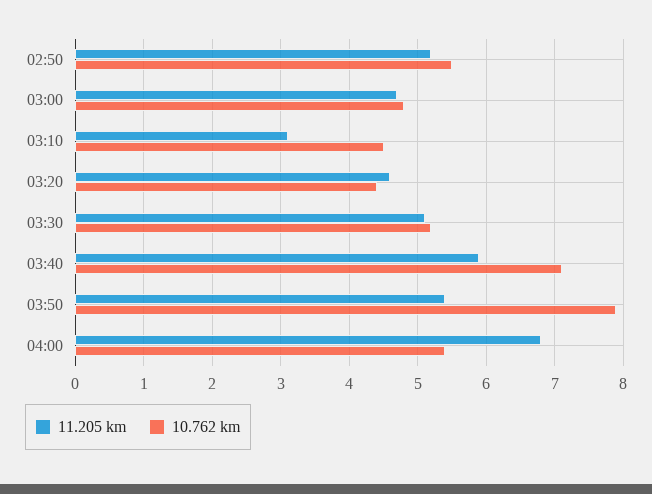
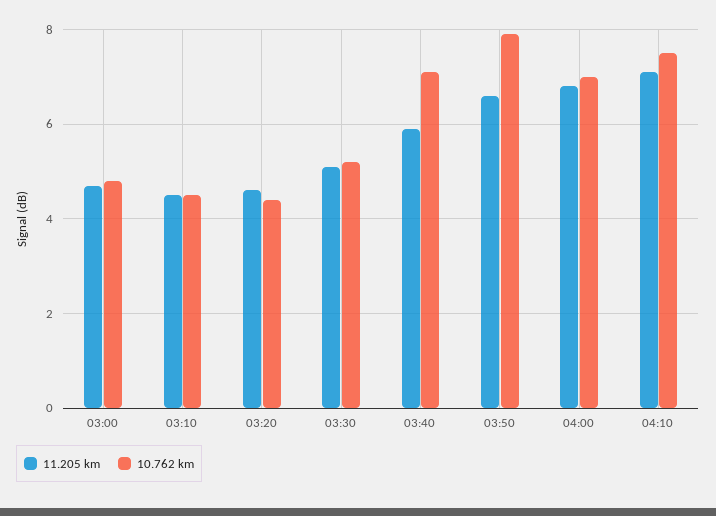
11.205 km, 02:50: 5.2 -> none
10.762 km, 02:50: 5.5 -> none
11.205 km, 03:10: 3.1 -> 4.5
11.205 km, 03:50: 5.4 -> 6.5
10.762 km, 04:00: 5.4 -> 7
11.205 km, 04:10: none -> 7
10.762 km, 04:10: none -> 7.5

